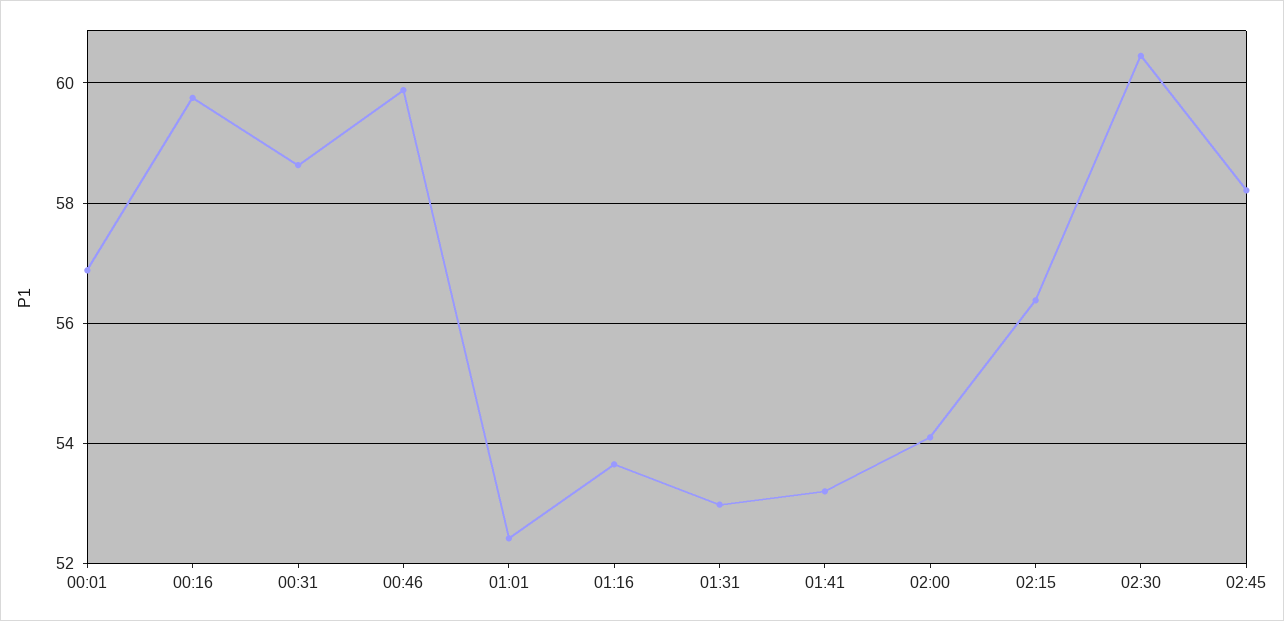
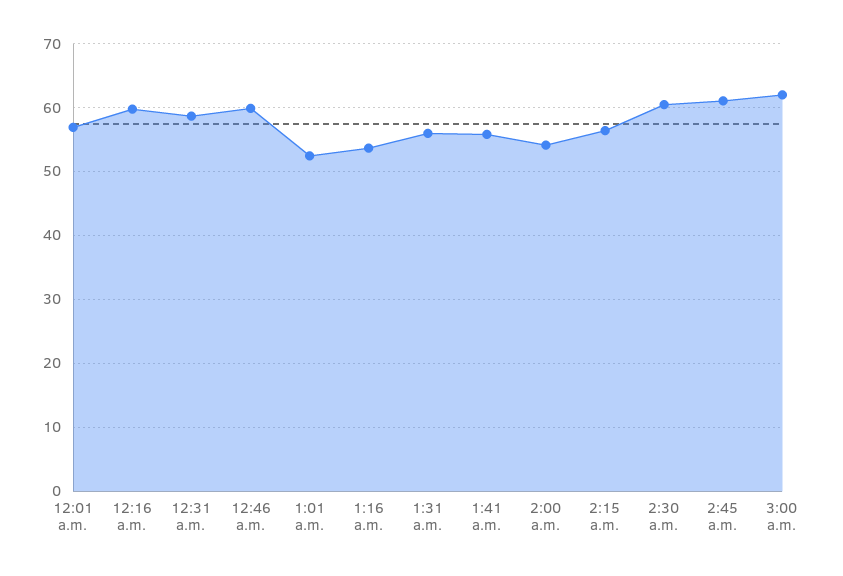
01:31: 53 -> 56
01:41: 53.2 -> 56
02:45: 58.2 -> 61
3:00 a.m.: none -> 62

